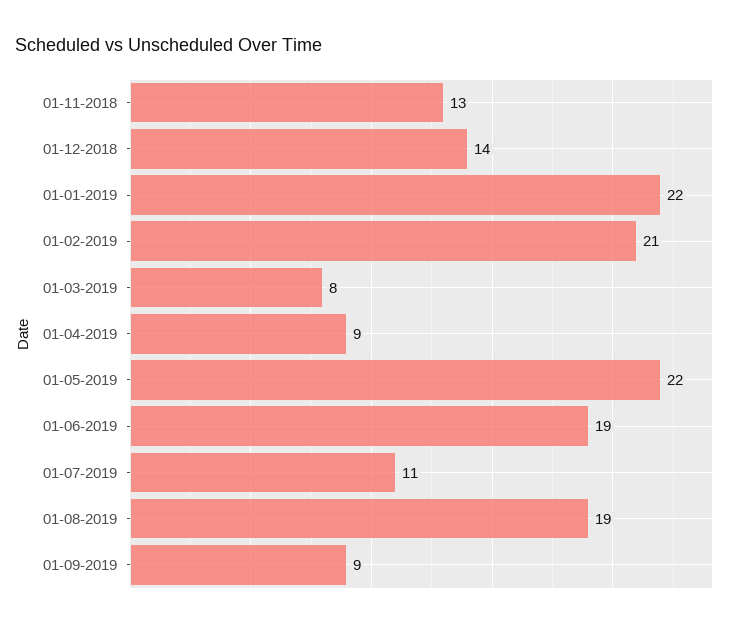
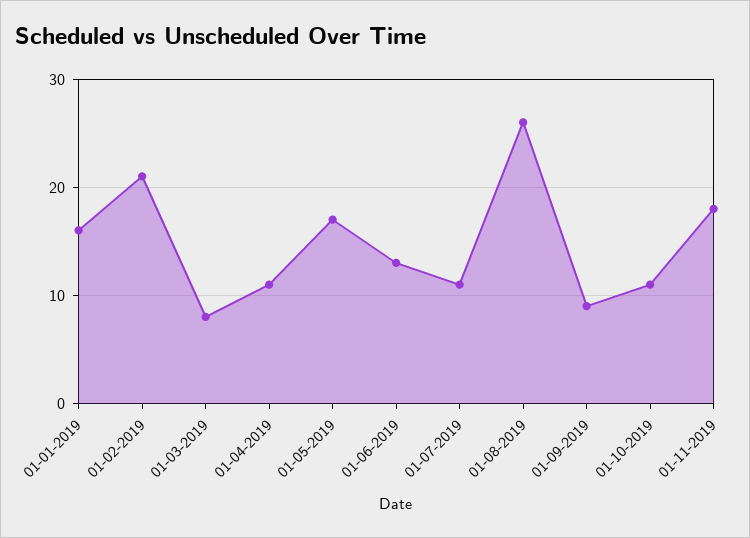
01-11-2018: 13 -> none
01-12-2018: 14 -> none
01-01-2019: 22 -> 16
01-04-2019: 9 -> 11
01-05-2019: 22 -> 17
01-06-2019: 19 -> 13
01-08-2019: 19 -> 26
01-10-2019: none -> 11
01-11-2019: none -> 18

